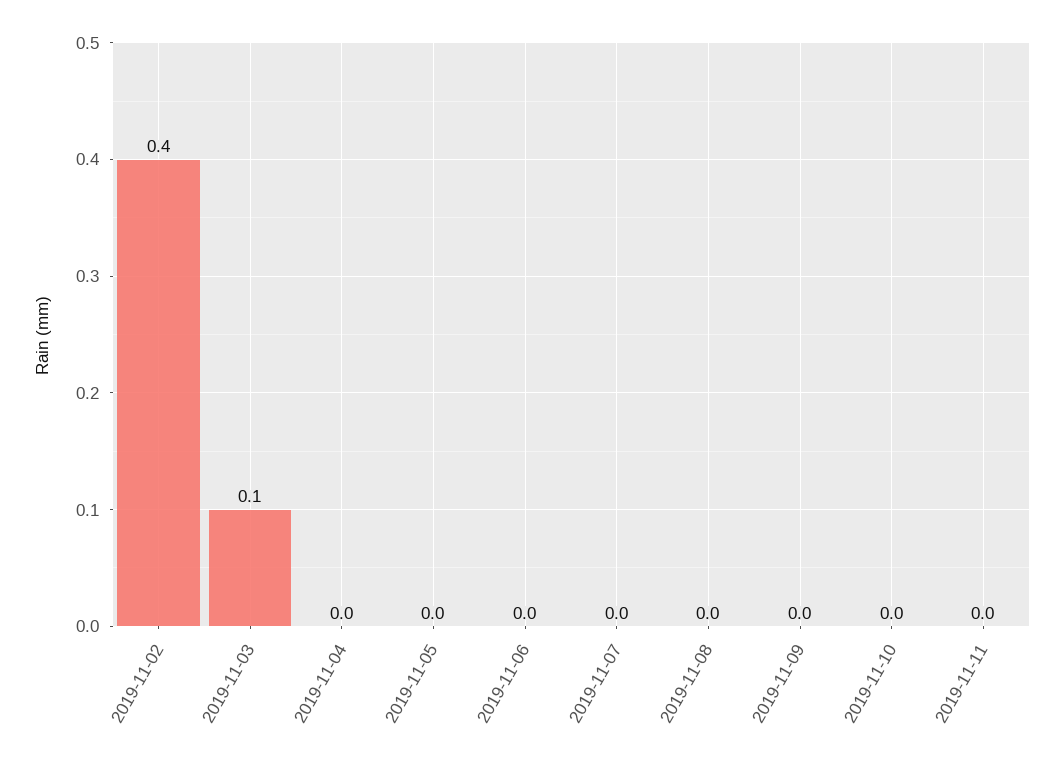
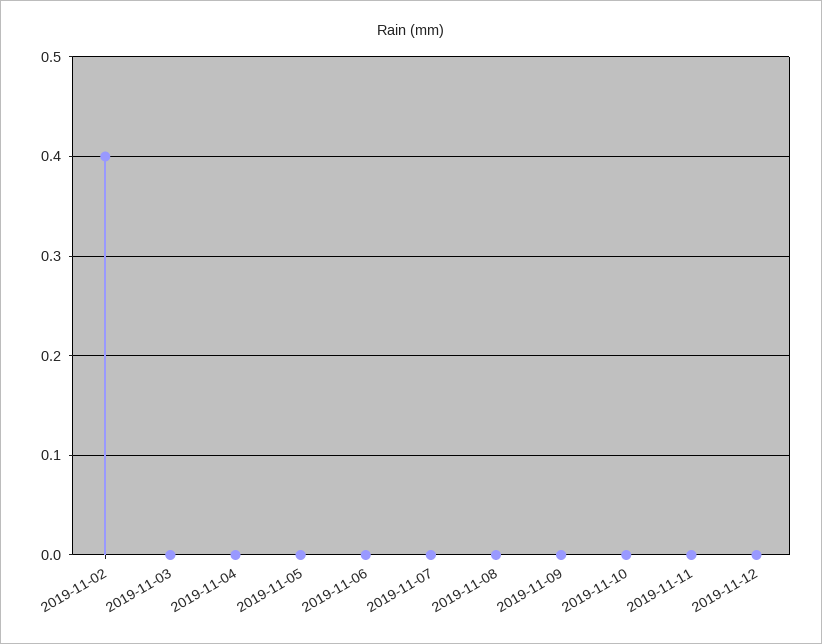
2019-11-03: 0.1 -> 0
2019-11-12: none -> 0

